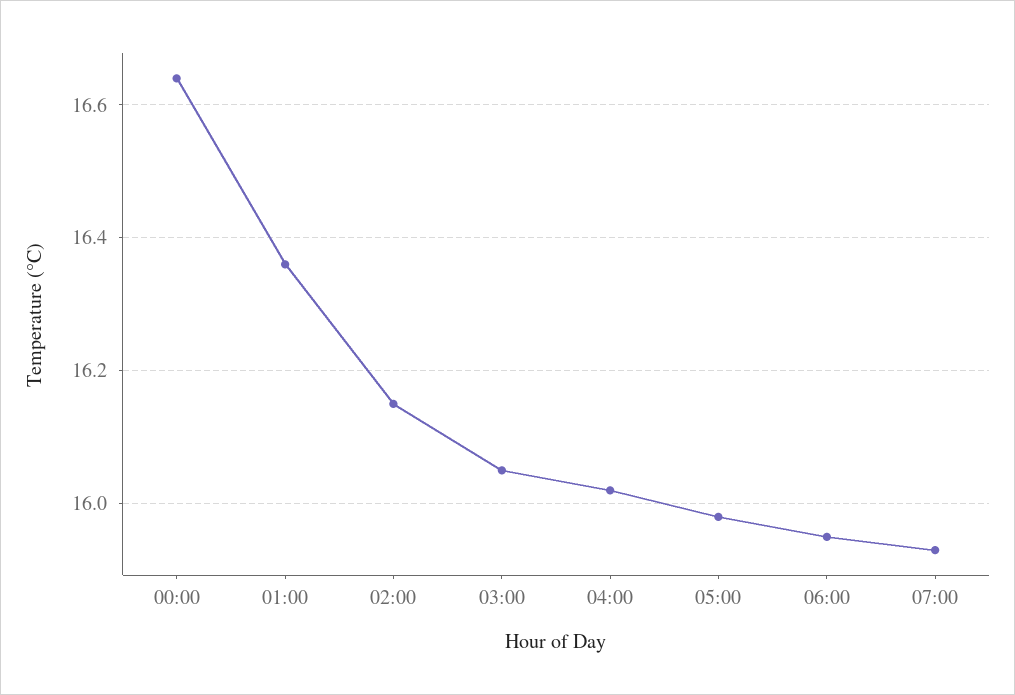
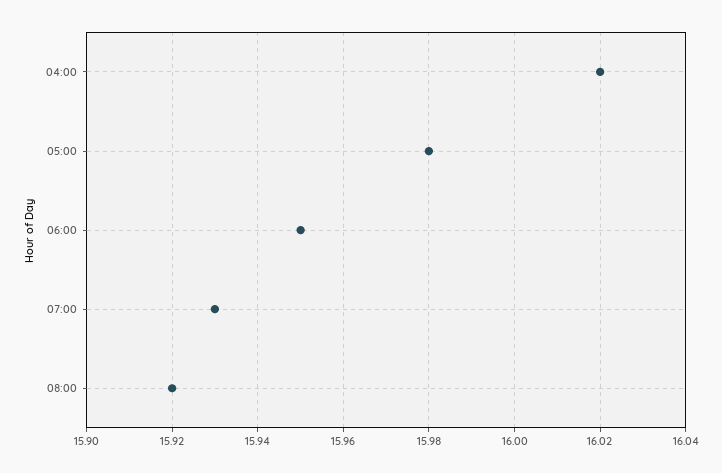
00:00: 16.65 -> none
01:00: 16.35 -> none
02:00: 16.15 -> none
03:00: 16.05 -> none
08:00: none -> 15.92

